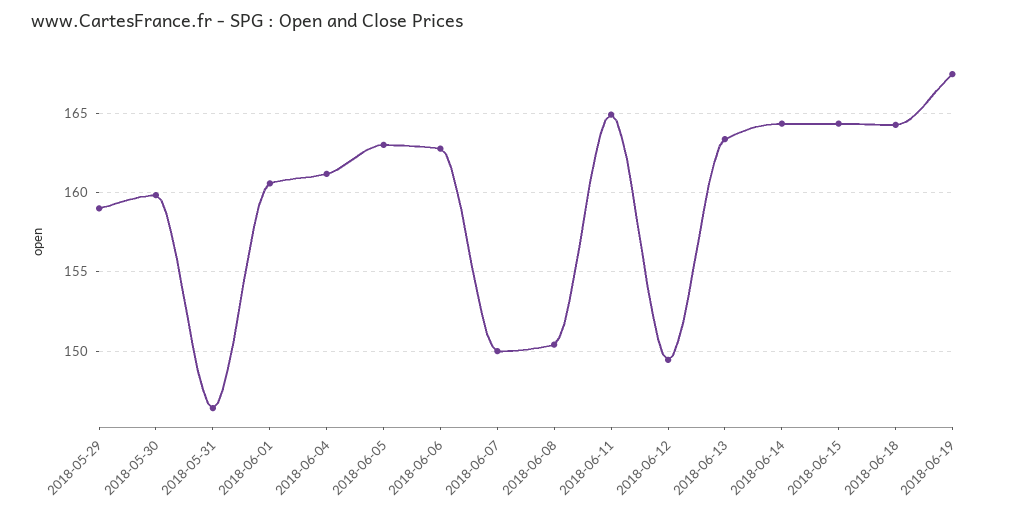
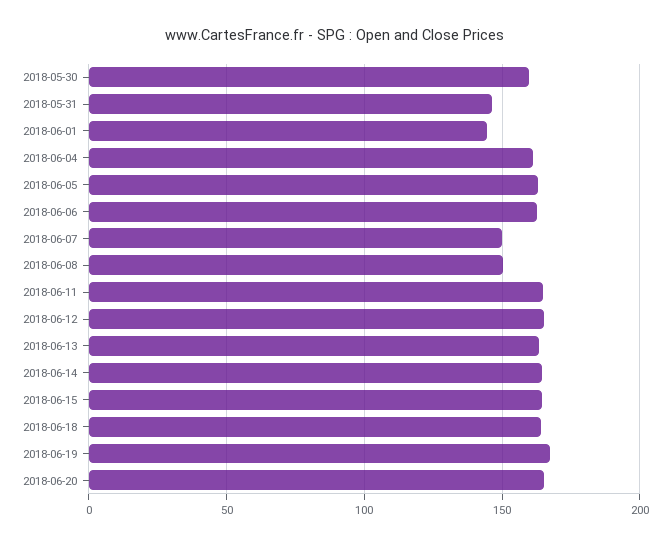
2018-05-29: 159 -> none
2018-06-01: 160.5 -> 145
2018-06-12: 149.5 -> 165
2018-06-20: none -> 165

